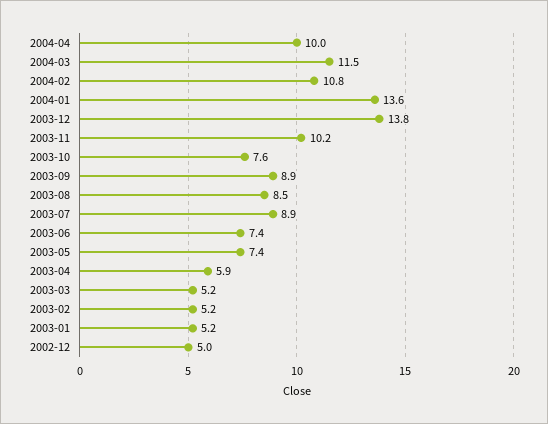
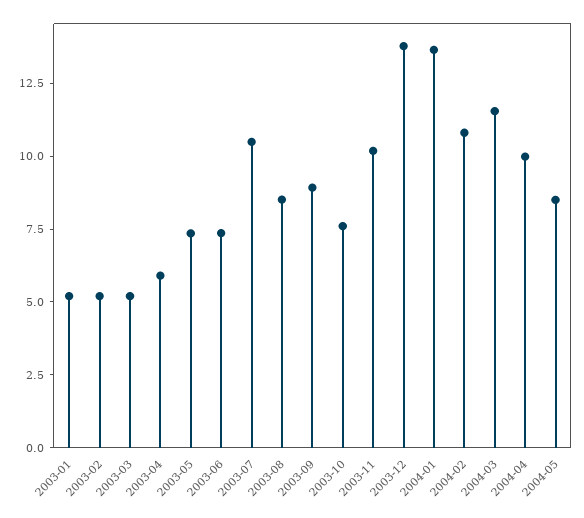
2003-07: 8.9 -> 10.5
2002-12: 5 -> none
2004-05: none -> 8.5

